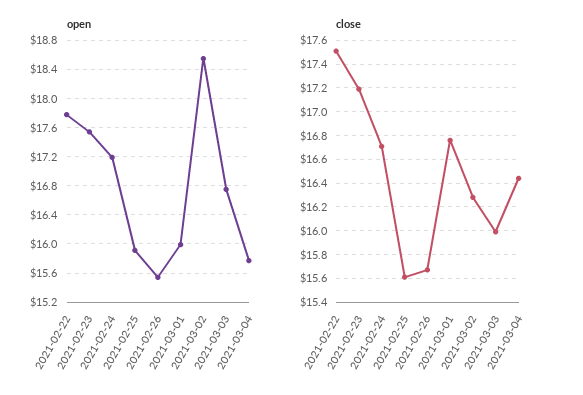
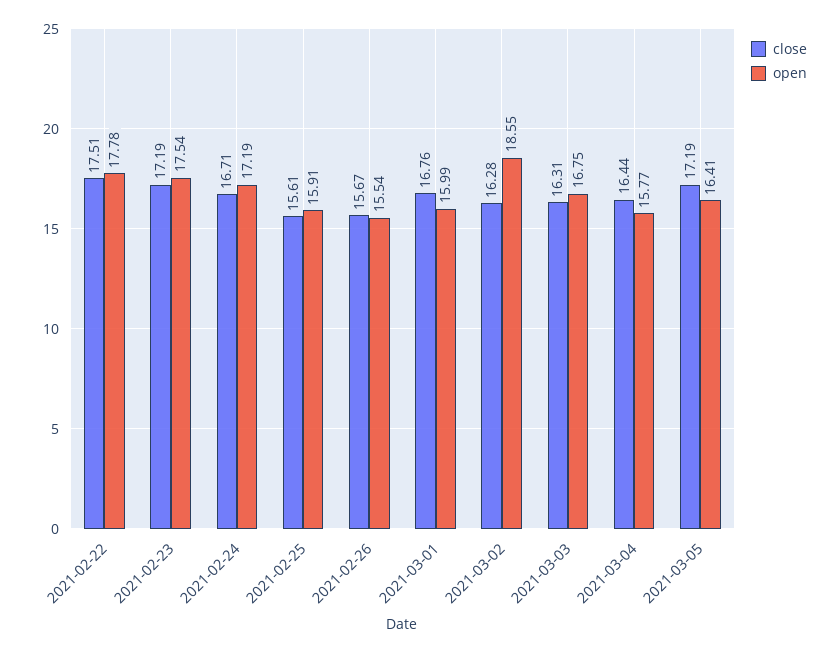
close, 2021-03-03: 16 -> 16.31
close, 2021-03-05: none -> 17.19
open, 2021-03-05: none -> 16.41

